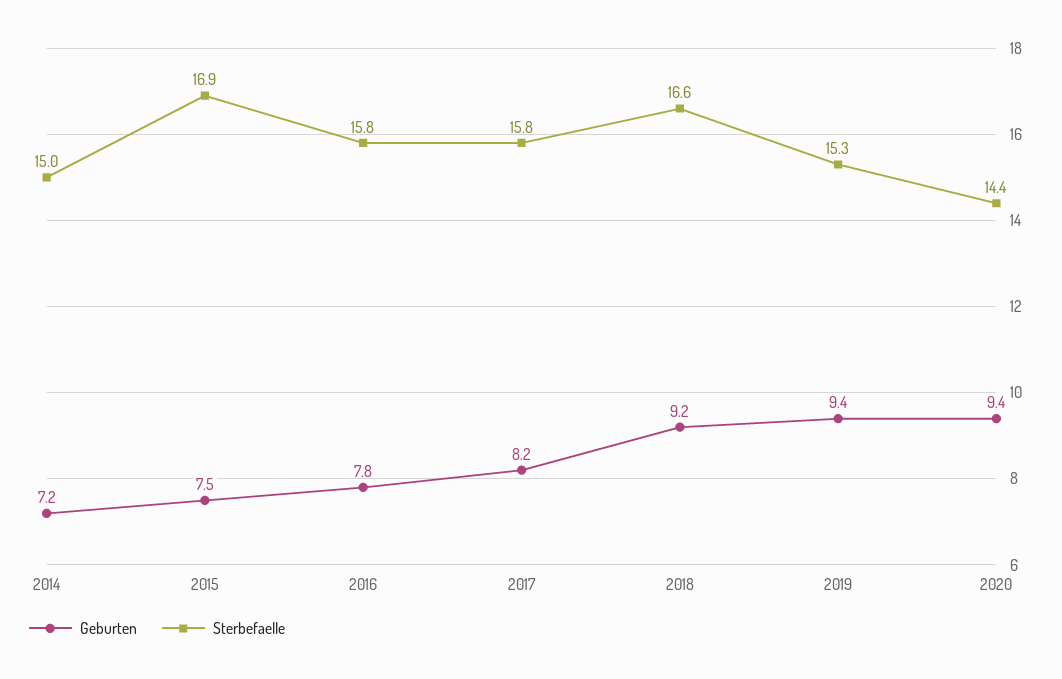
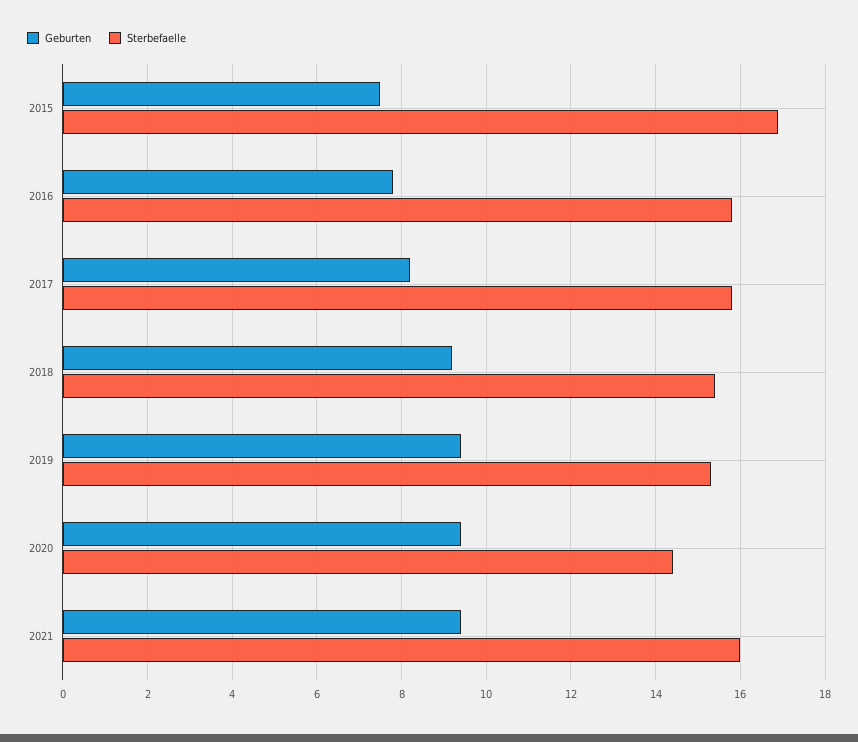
Geburten, 2014: 7.2 -> none
Sterbefaelle, 2014: 15 -> none
Sterbefaelle, 2018: 16.6 -> 15.5
Geburten, 2021: none -> 9.5
Sterbefaelle, 2021: none -> 16

